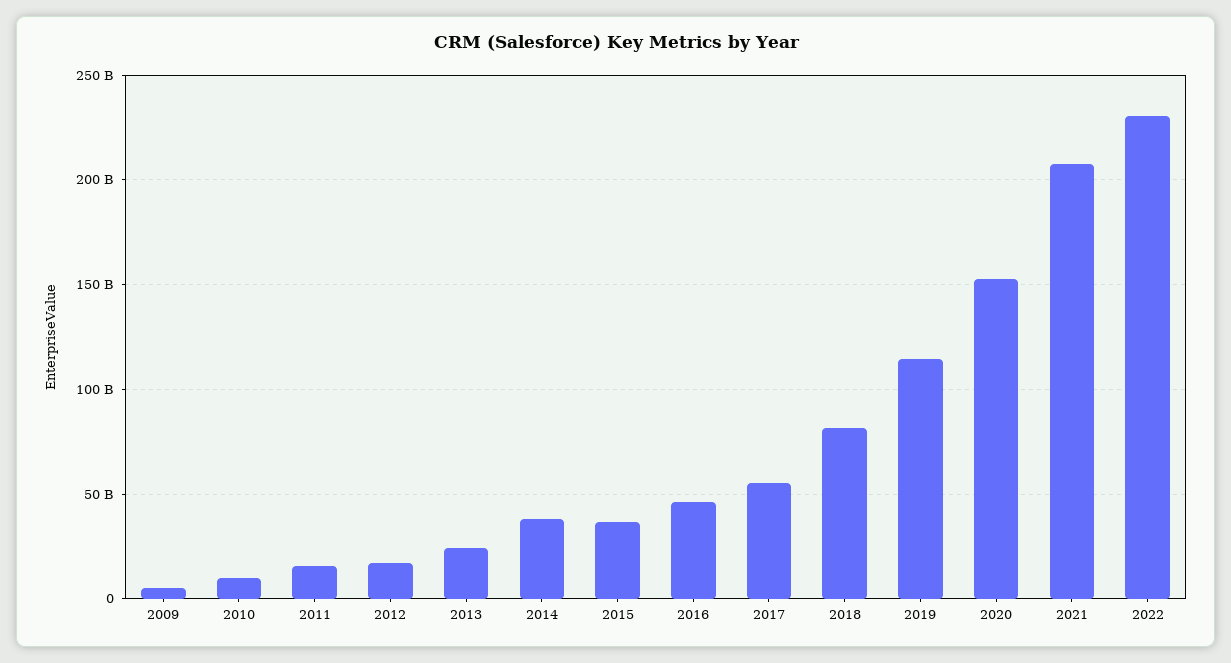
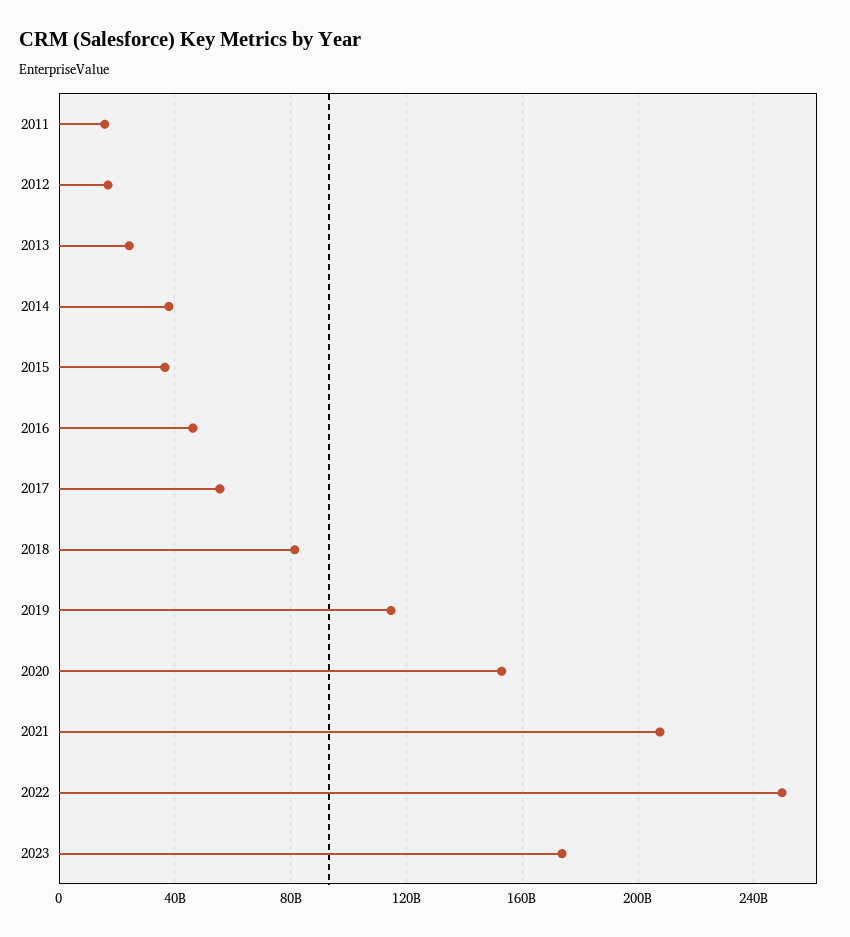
2009: 5000000000 -> none
2010: 10000000000 -> none
2022: 230000000000 -> 250000000000
2023: none -> 175000000000

